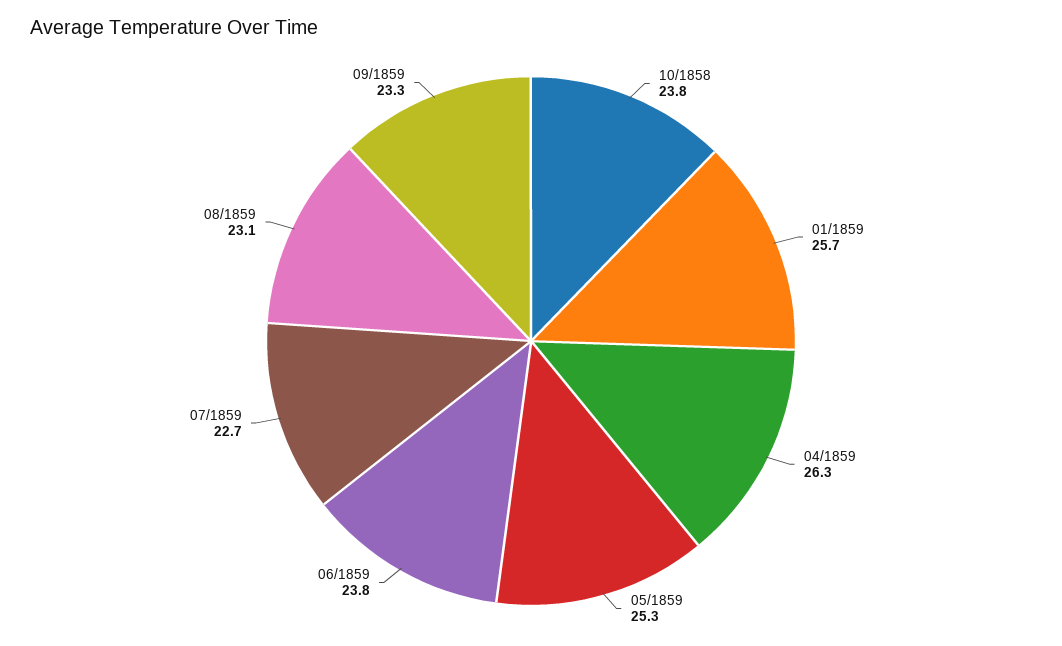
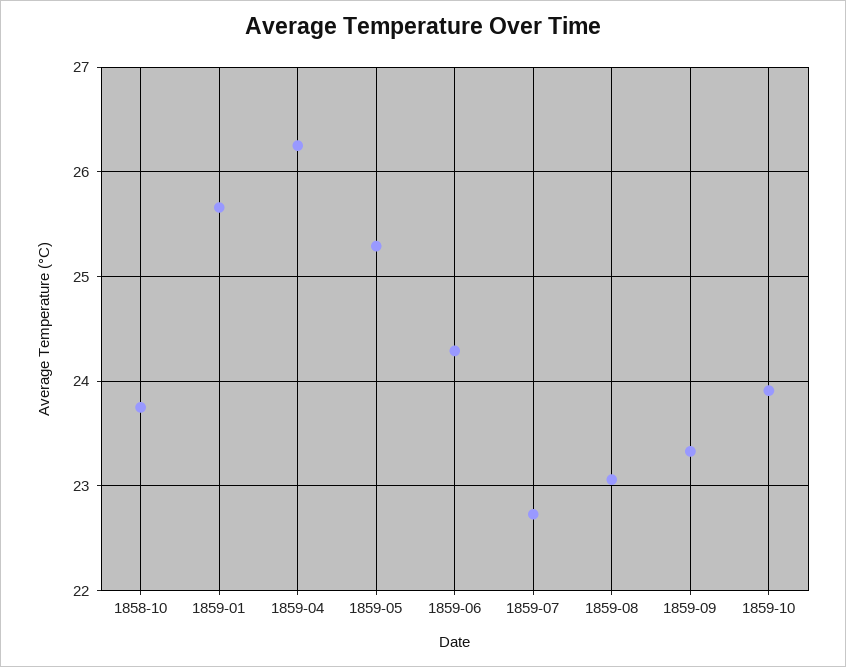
06/1859: 23.8 -> 24.3
1859-10: none -> 23.9

